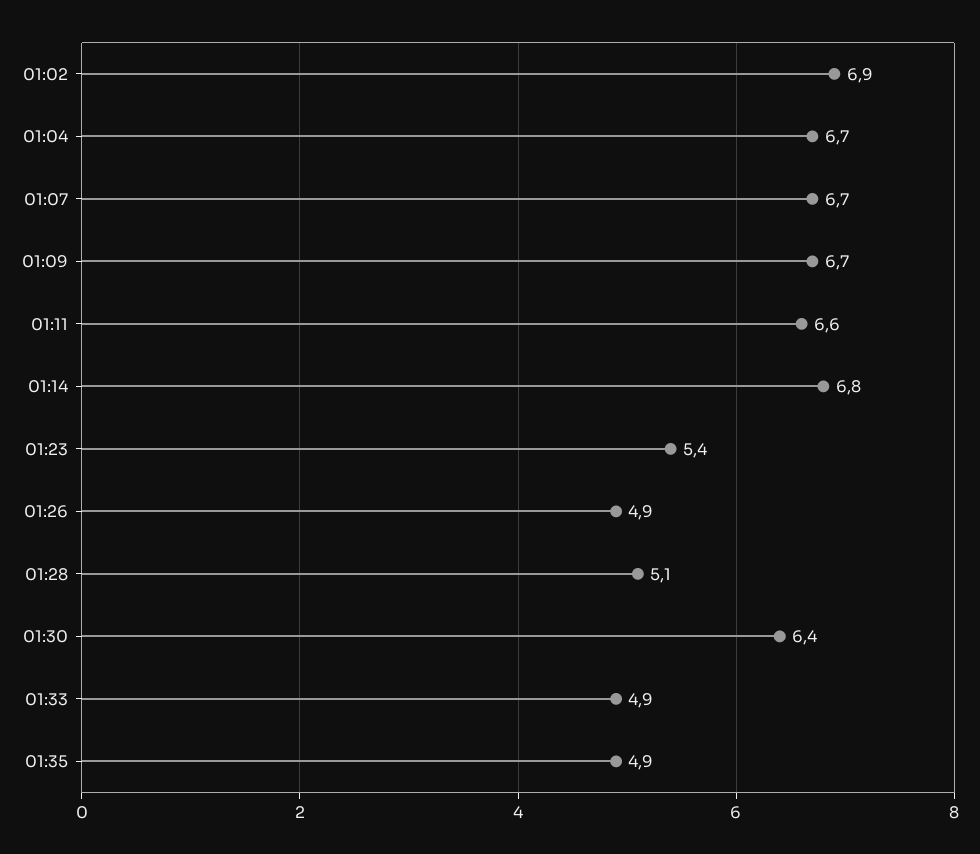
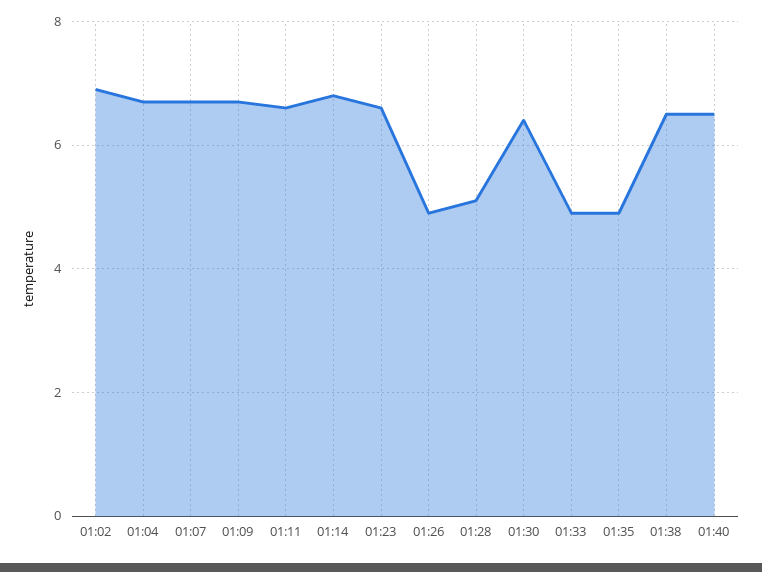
01:23: 5.4 -> 6.5
01:38: none -> 6.5
01:40: none -> 6.5

